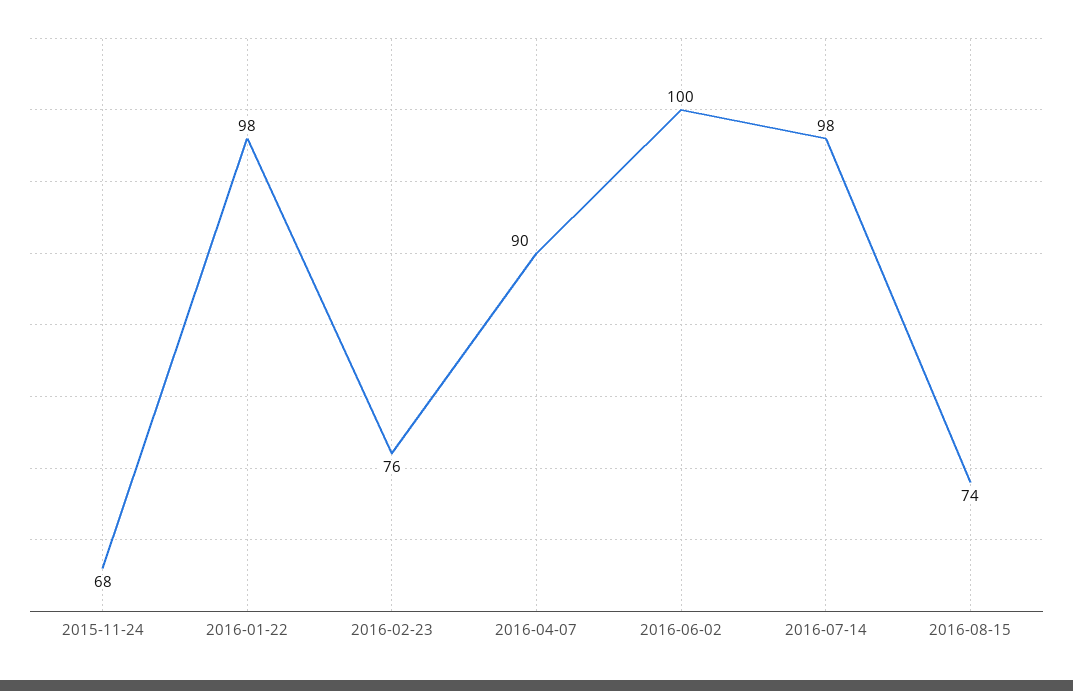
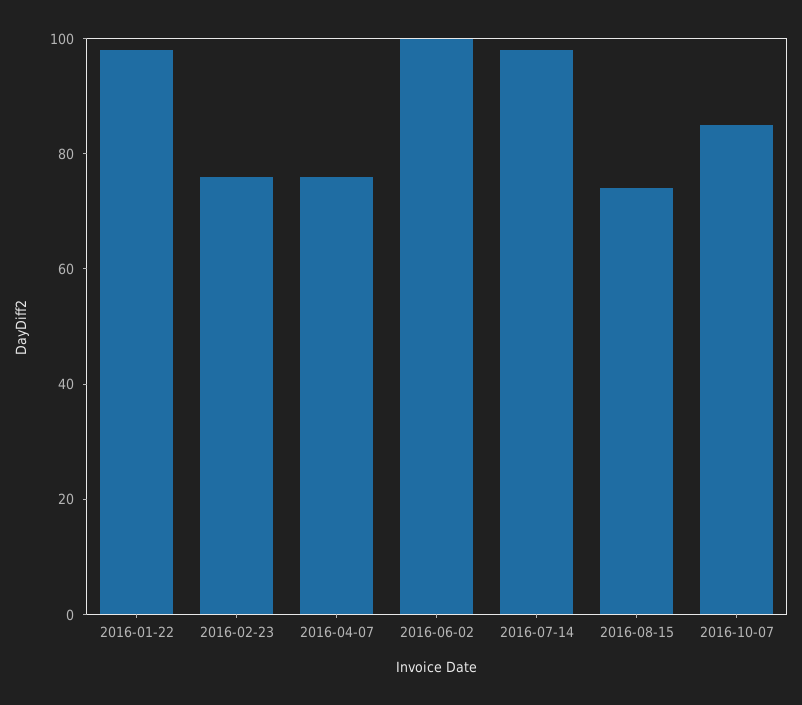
2015-11-24: 68 -> none
2016-04-07: 90 -> 75
2016-10-07: none -> 85

